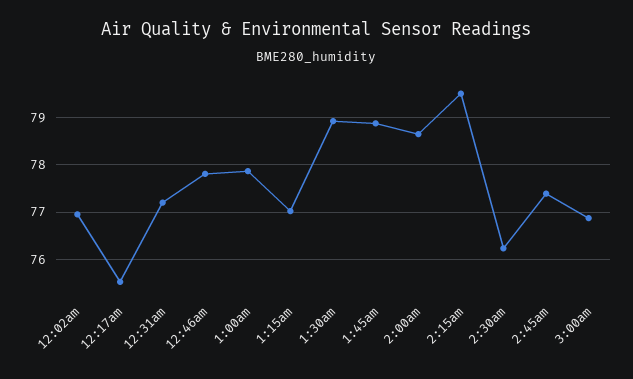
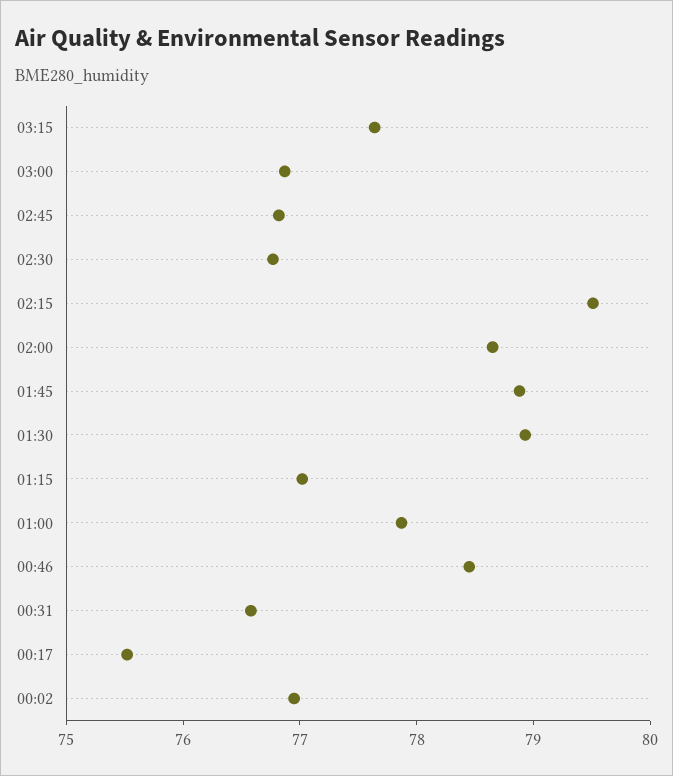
12:31am: 77.2 -> 76.6
12:46am: 77.8 -> 78.4
2:30am: 76.2 -> 76.8
2:45am: 77.4 -> 76.8
03:15: none -> 77.6

